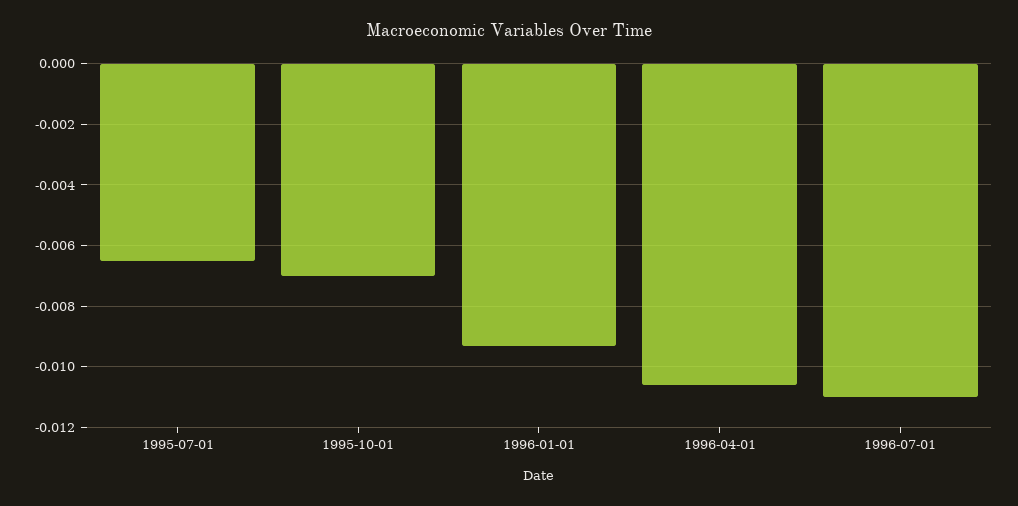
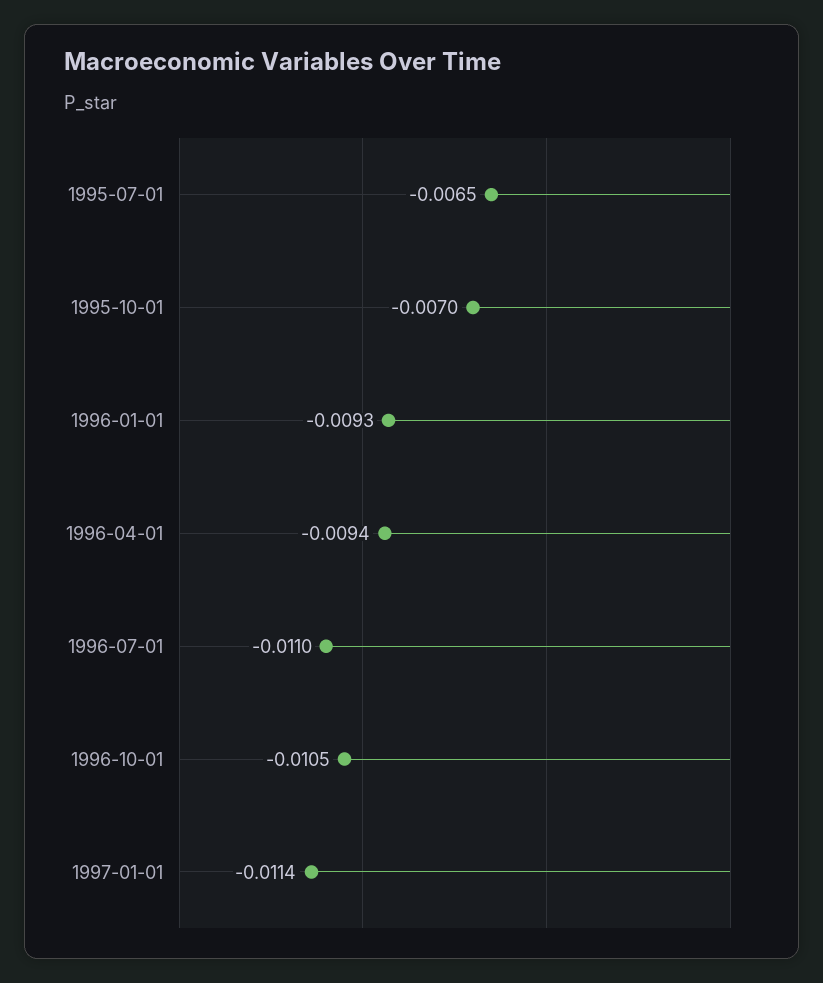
1996-04-01: -0.0105 -> -0.0094
1996-10-01: none -> -0.0105
1997-01-01: none -> -0.0114

